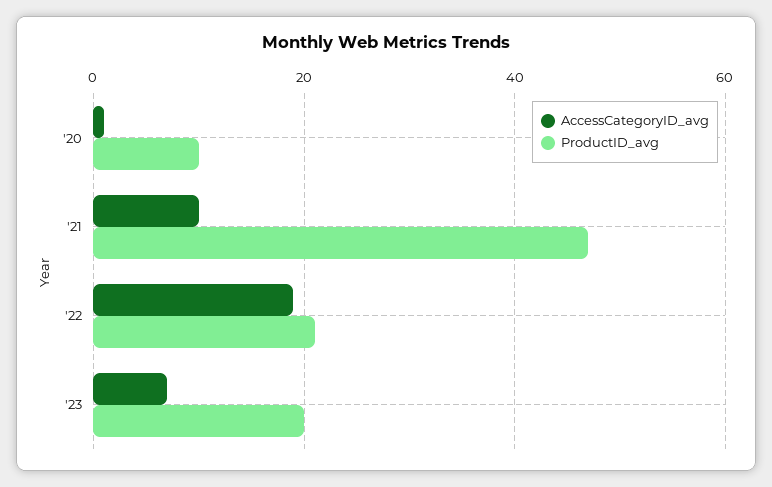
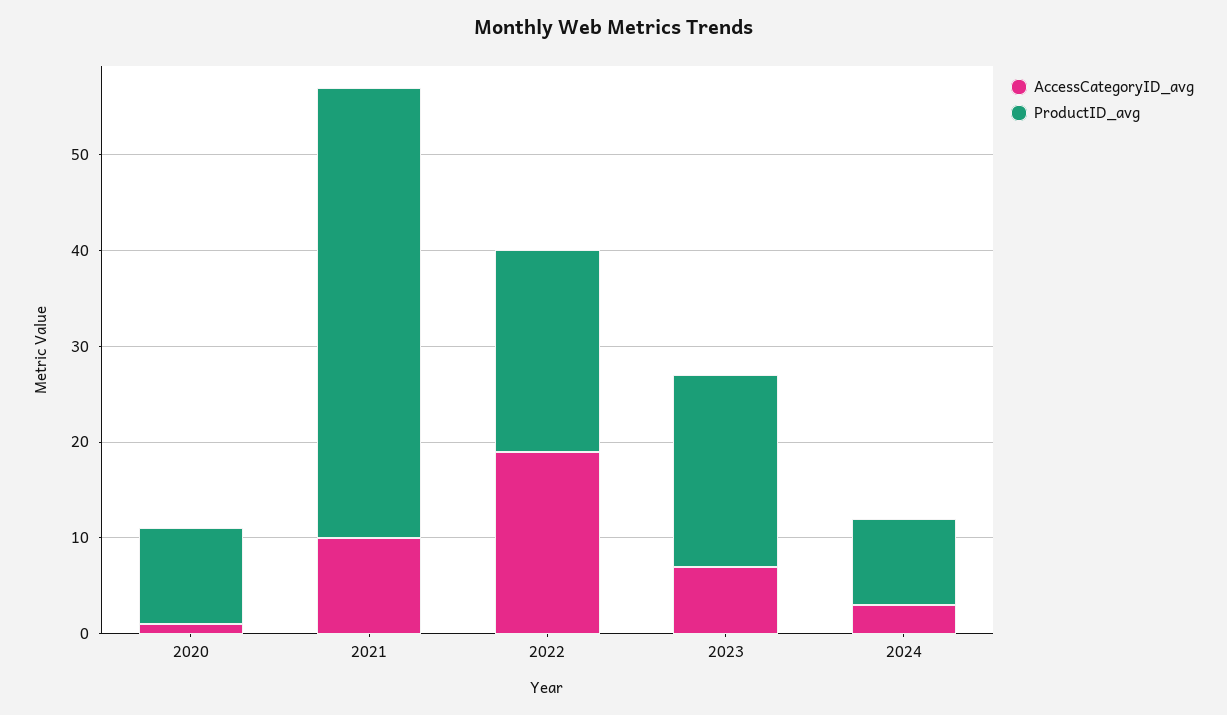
AccessCategoryID_avg, 2024: none -> 3
ProductID_avg, 2024: none -> 9

